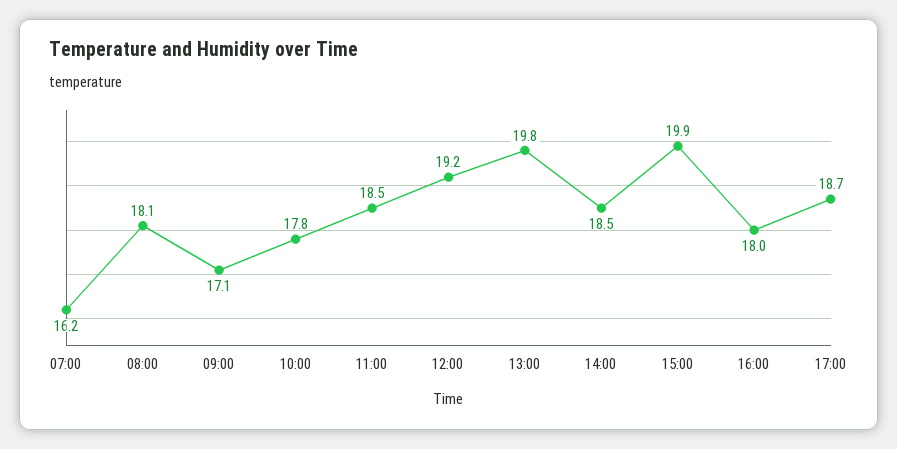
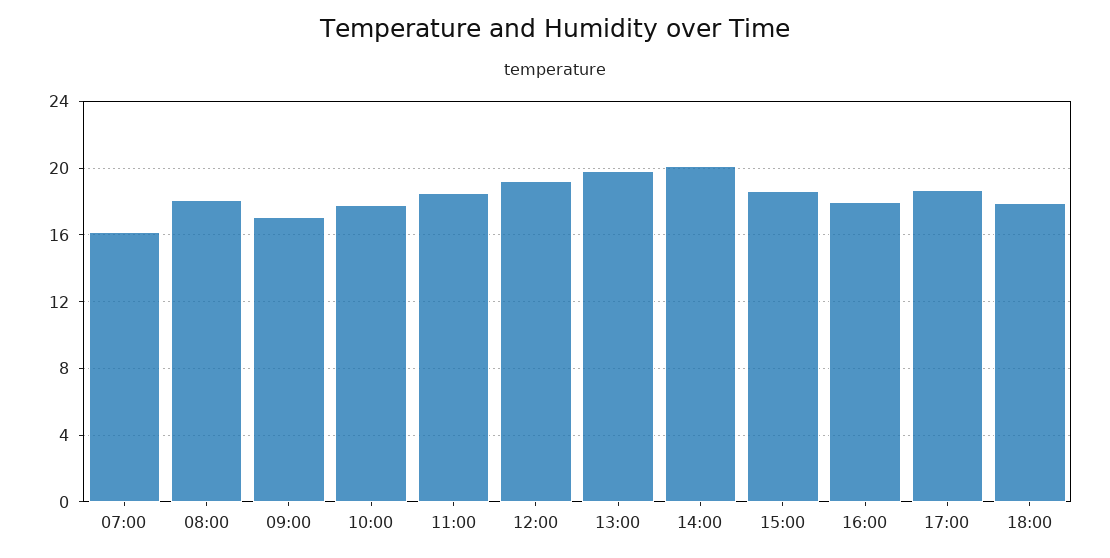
14:00: 18.5 -> 20
15:00: 19.9 -> 18.5
18:00: none -> 18

